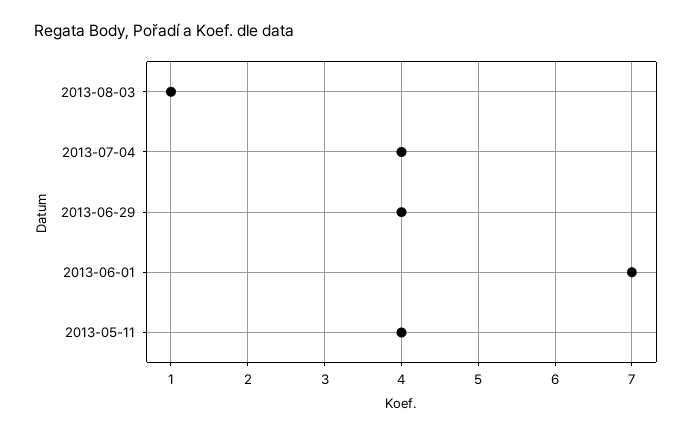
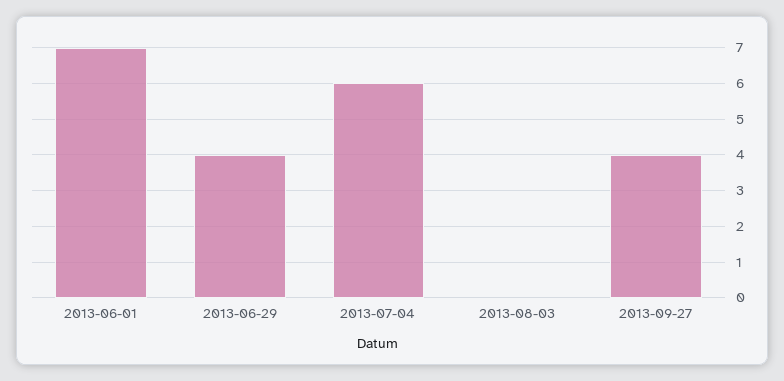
2013-08-03: 1 -> 0
2013-07-04: 4 -> 6
2013-05-11: 4 -> none
2013-09-27: none -> 4

